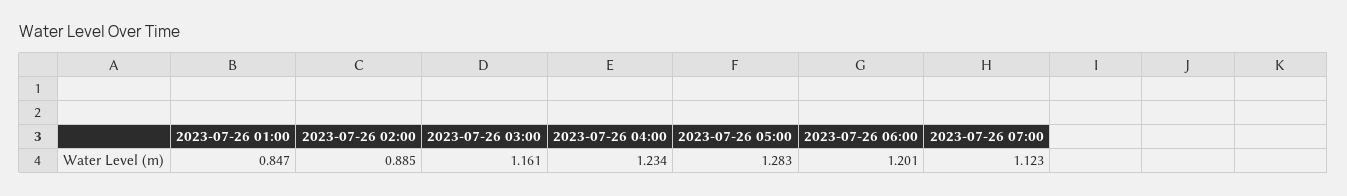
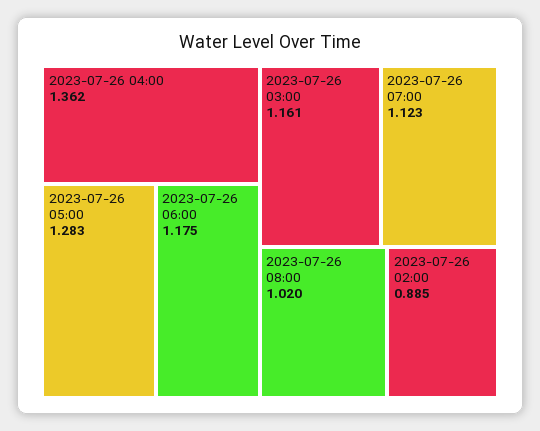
2023-07-26 01:00: 0.847 -> none
2023-07-26 04:00: 1.234 -> 1.362
2023-07-26 06:00: 1.201 -> 1.175
2023-07-26 08:00: none -> 1.02

